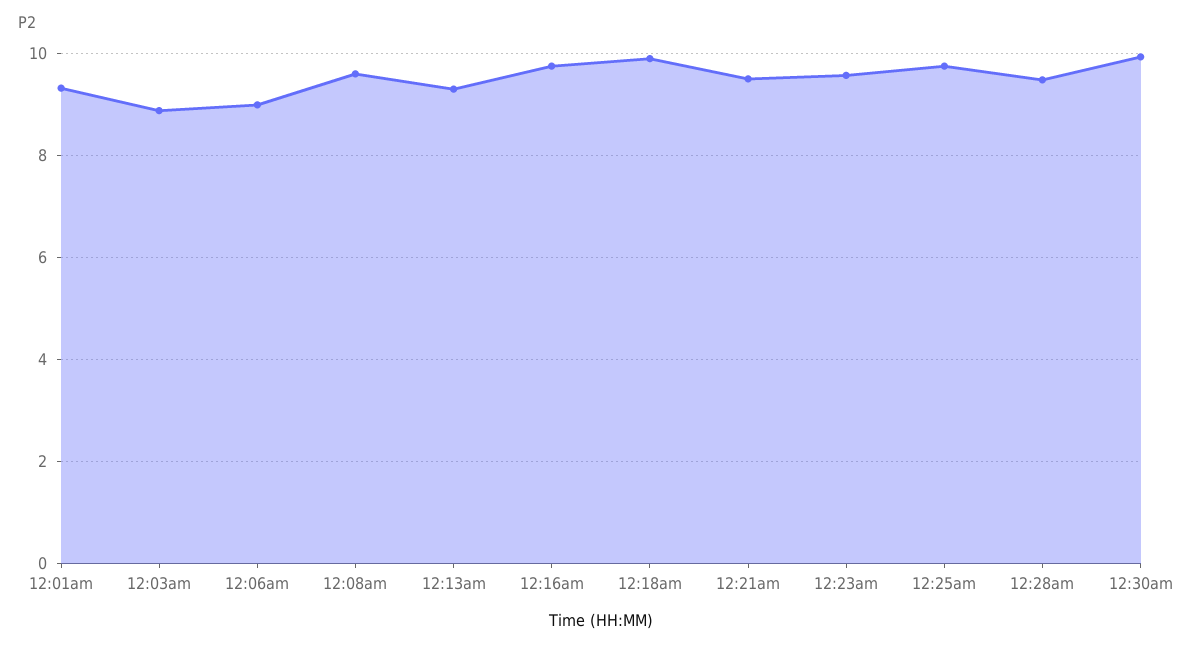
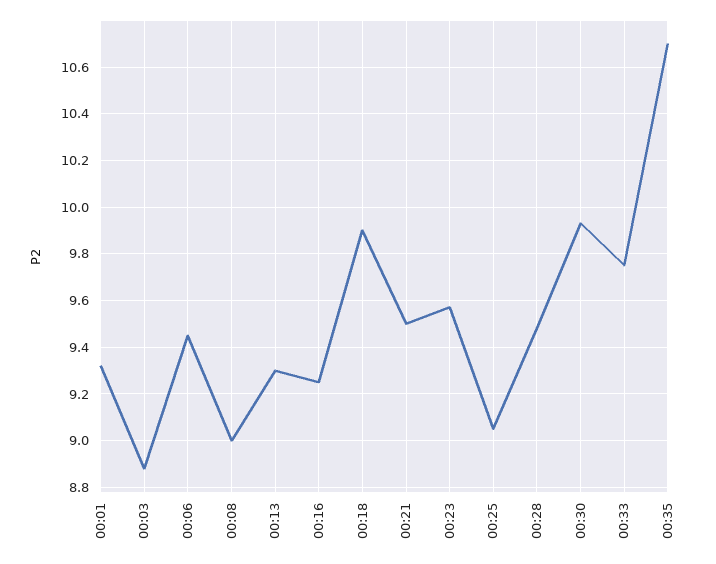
12:06am: 9 -> 9.45
12:08am: 9.6 -> 9
12:16am: 9.8 -> 9.25
12:25am: 9.8 -> 9.05
00:33: none -> 9.75
00:35: none -> 10.7

